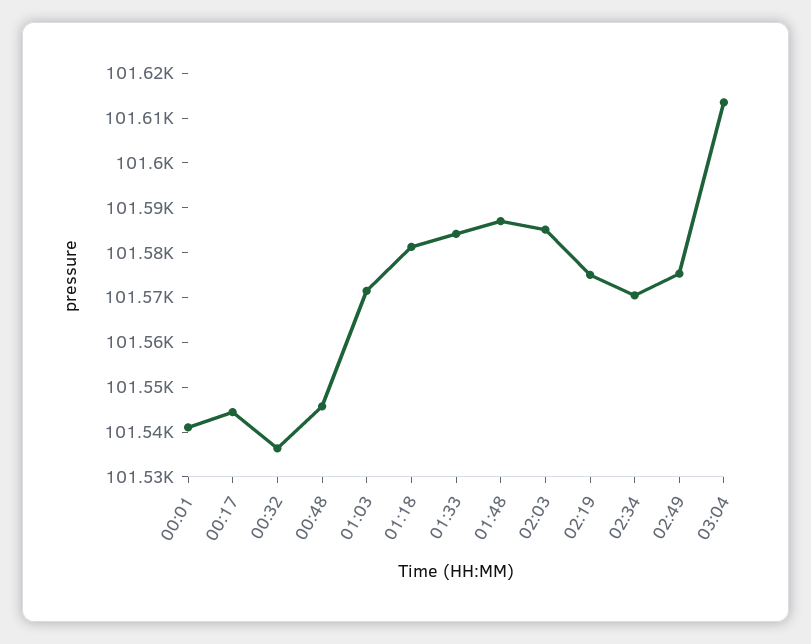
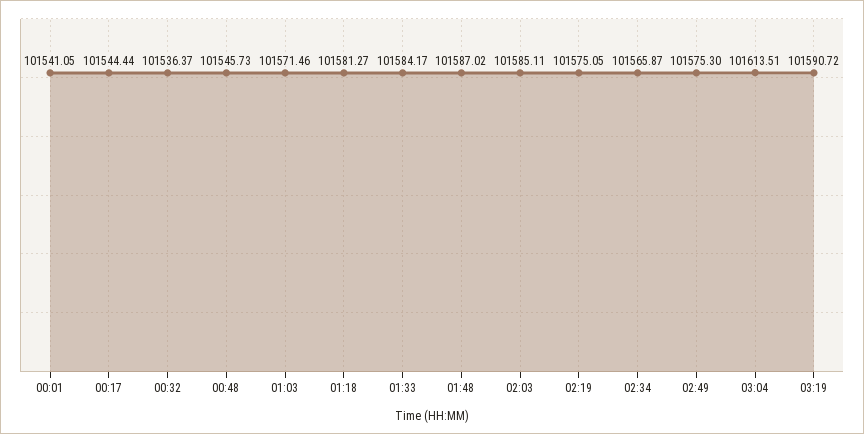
02:34: 101570 -> 101565.87
03:19: none -> 101590.72

